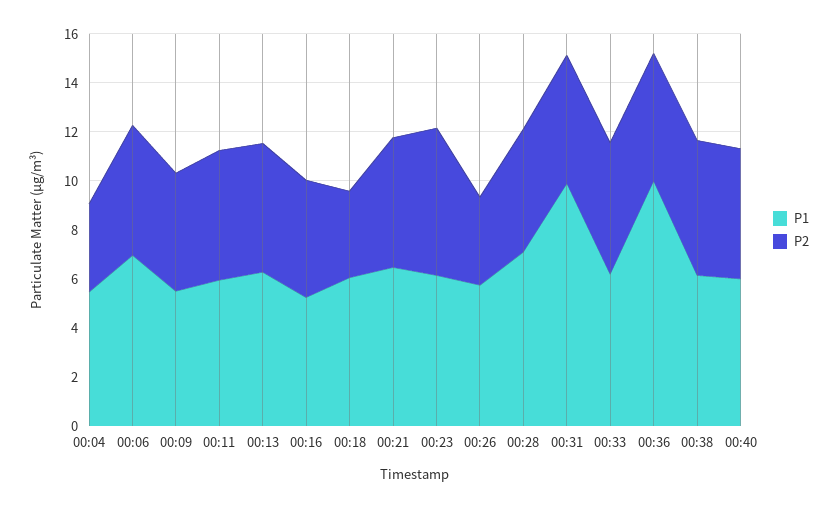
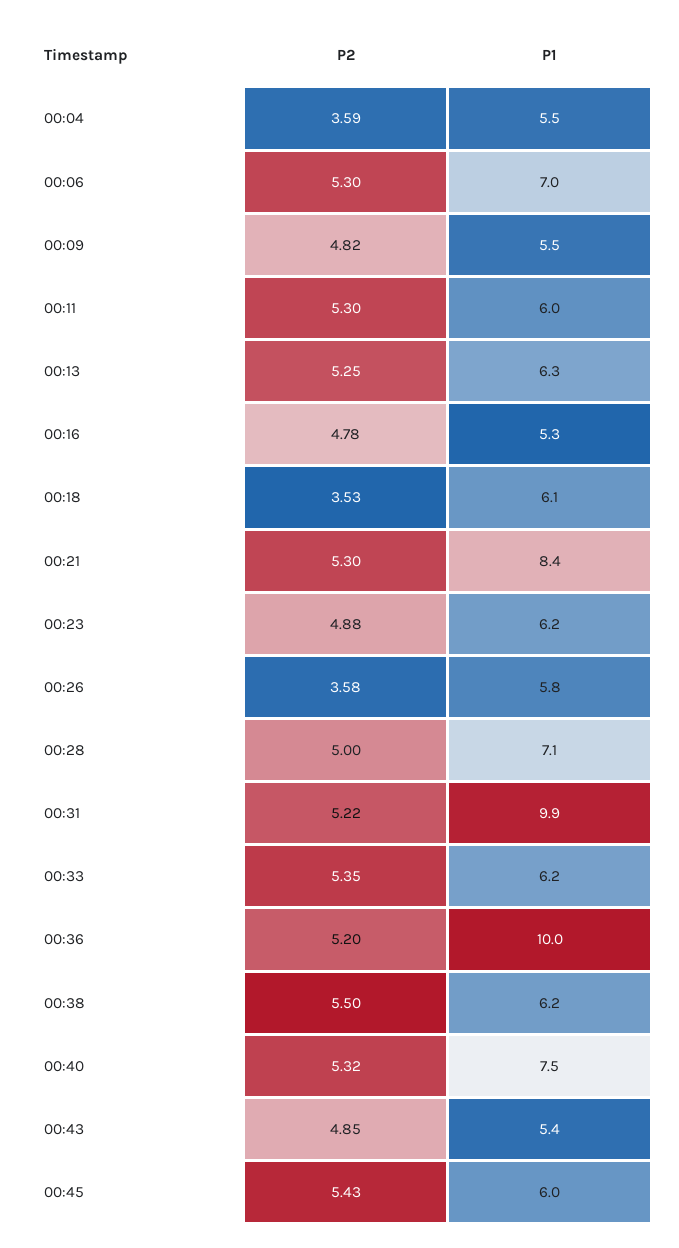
P1, 00:21: 6.5 -> 8.4
P2, 00:23: 6 -> 4.88
P1, 00:40: 6 -> 7.5
P2, 00:43: none -> 4.85
P1, 00:43: none -> 5.4
P2, 00:45: none -> 5.43
P1, 00:45: none -> 6

